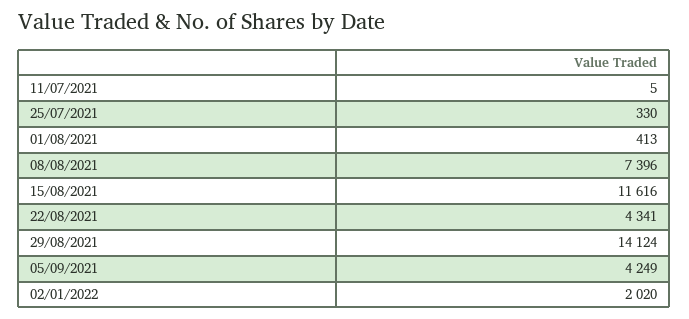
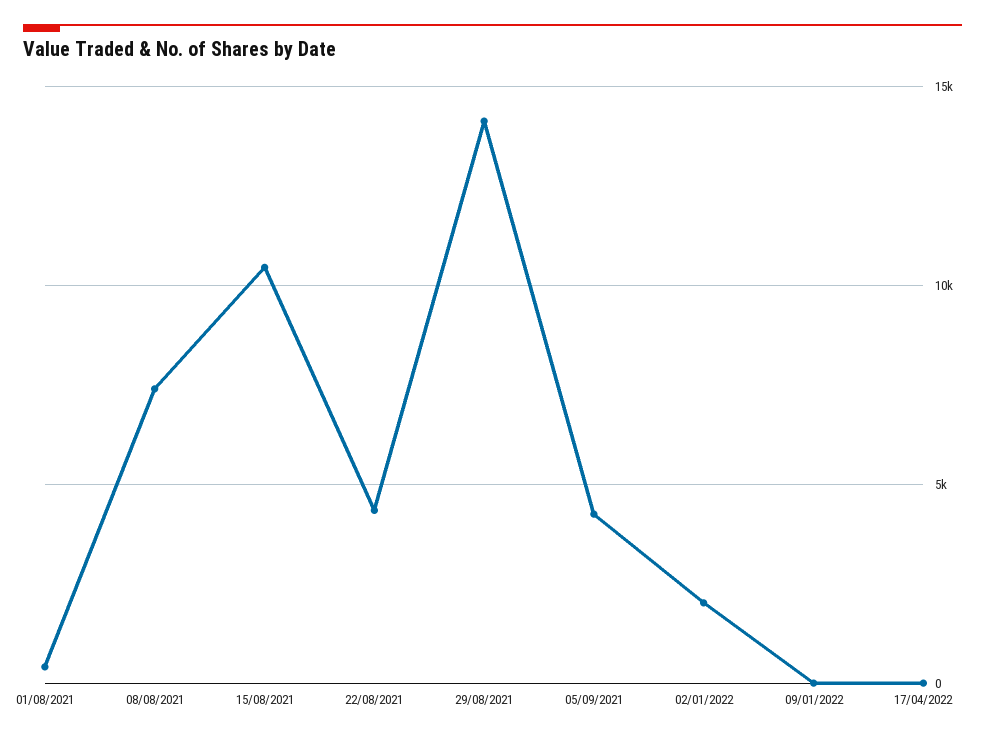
11/07/2021: 5 -> none
25/07/2021: 330 -> none
15/08/2021: 11616 -> 10500
09/01/2022: none -> 0
17/04/2022: none -> 0

